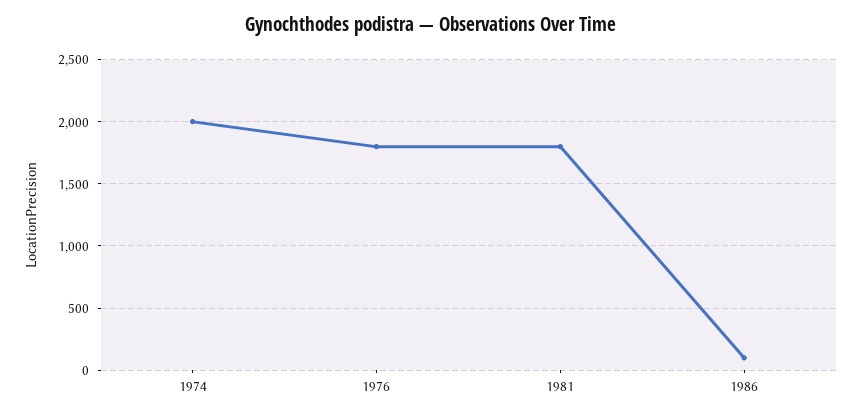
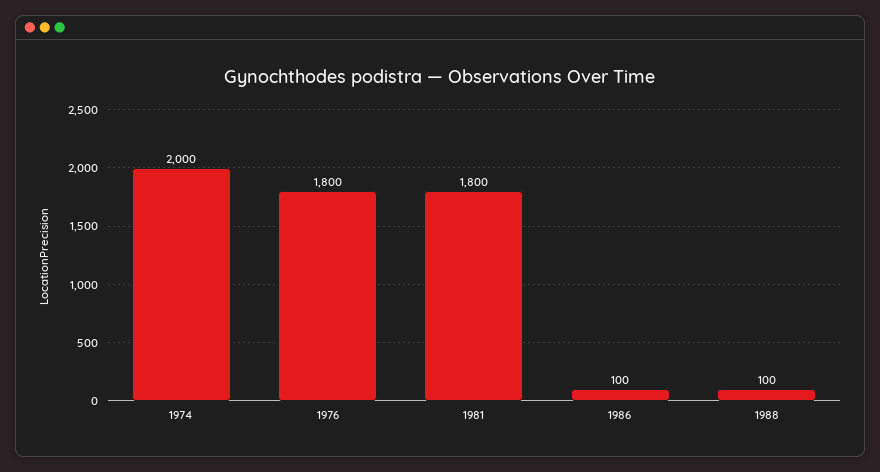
1988: none -> 100

